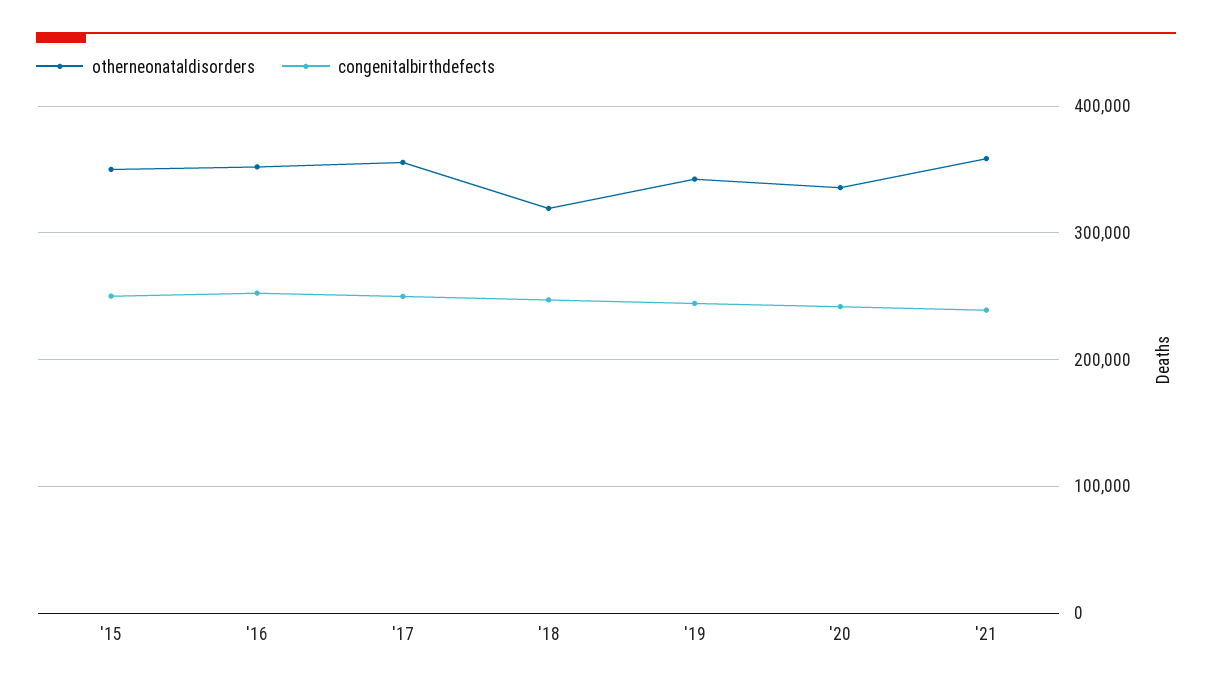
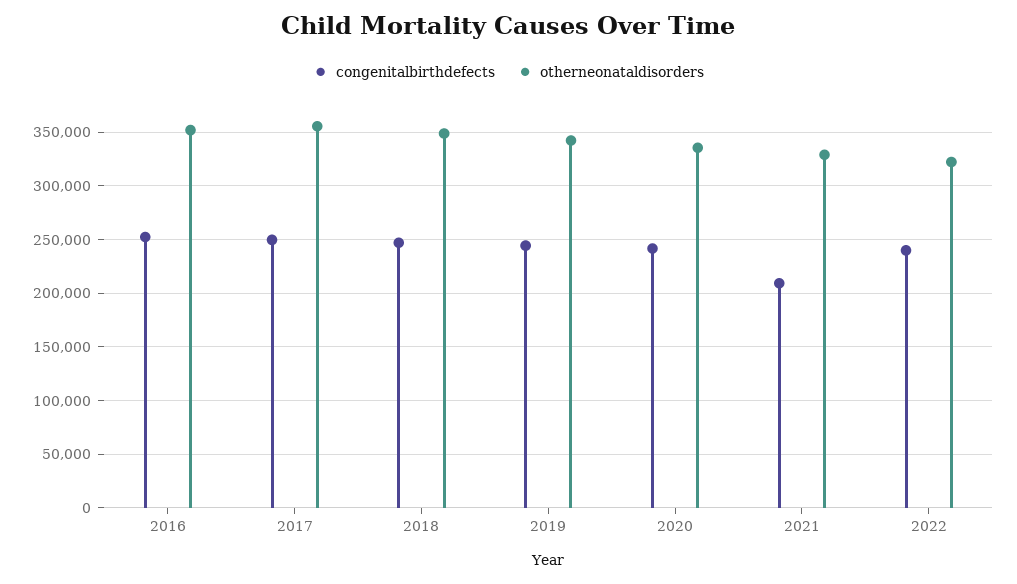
otherneonataldisorders, '15: 350000 -> none
congenitalbirthdefects, '15: 250000 -> none
otherneonataldisorders, '18: 320000 -> 350000
otherneonataldisorders, '21: 360000 -> 330000
congenitalbirthdefects, '21: 240000 -> 210000
congenitalbirthdefects, 2022: none -> 240000
otherneonataldisorders, 2022: none -> 320000

